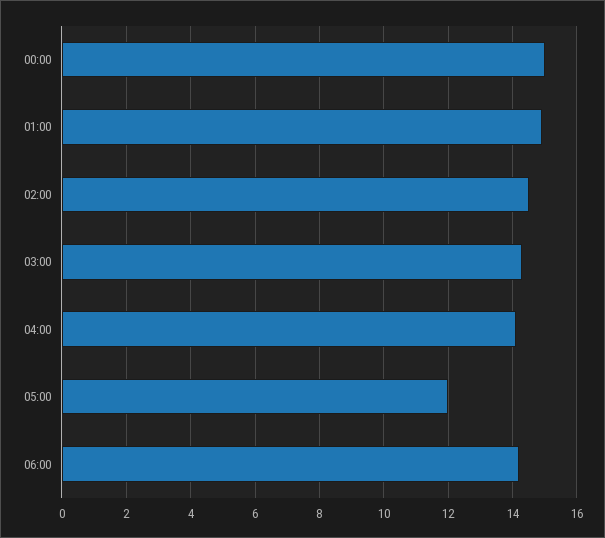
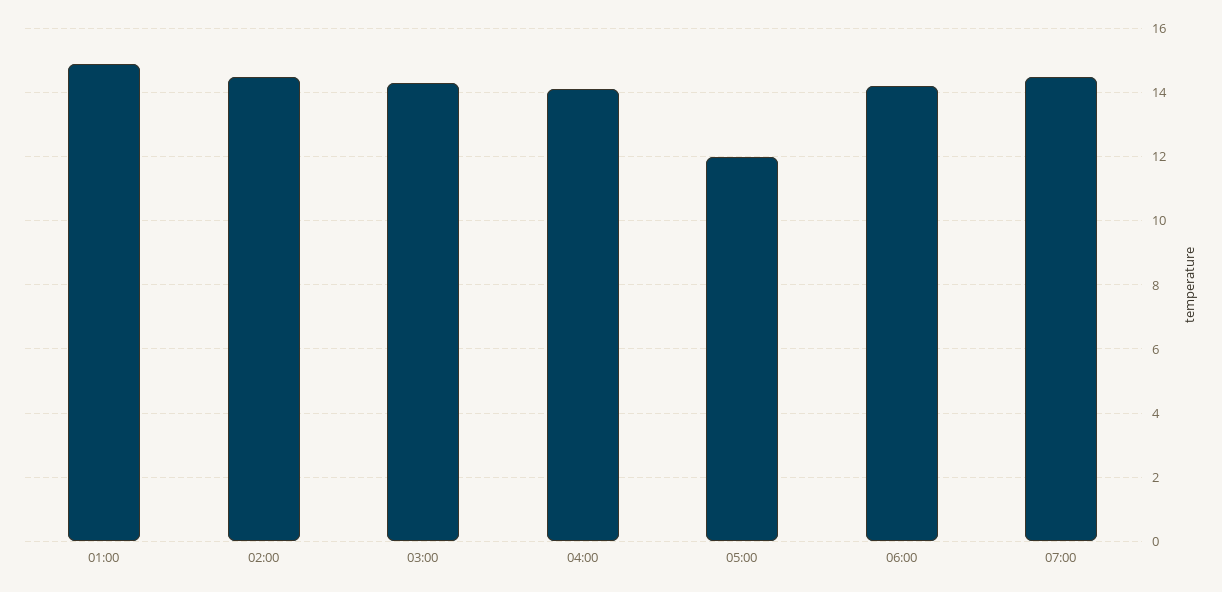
00:00: 15 -> none
07:00: none -> 14.5

